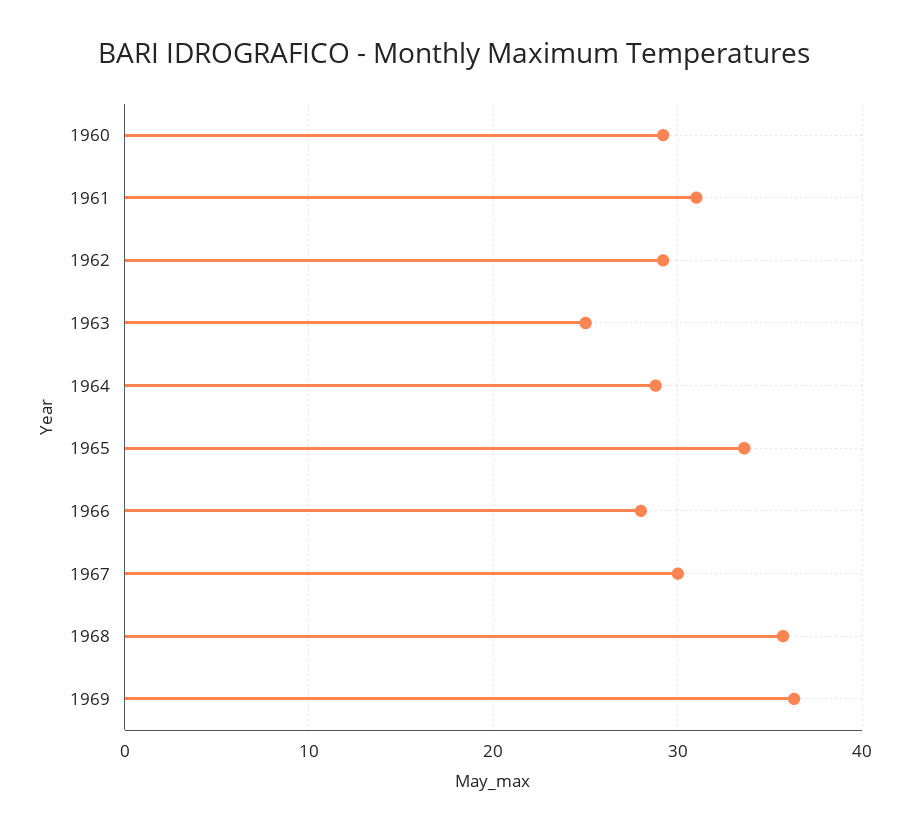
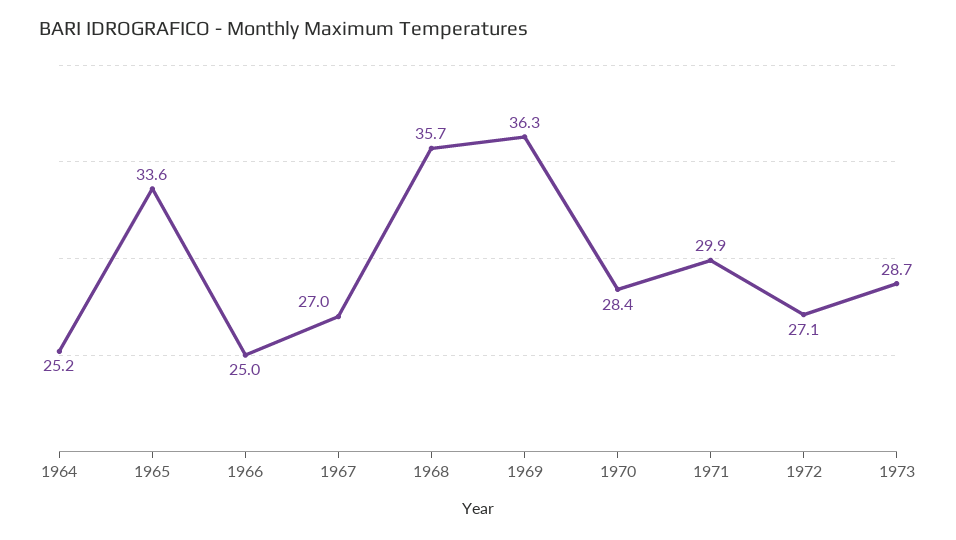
1960: 29 -> none
1961: 31 -> none
1962: 29 -> none
1963: 25 -> none
1964: 29 -> 25.2
1966: 28 -> 25
1967: 30 -> 27
1970: none -> 28.4
1971: none -> 29.9
1972: none -> 27.1
1973: none -> 28.7

